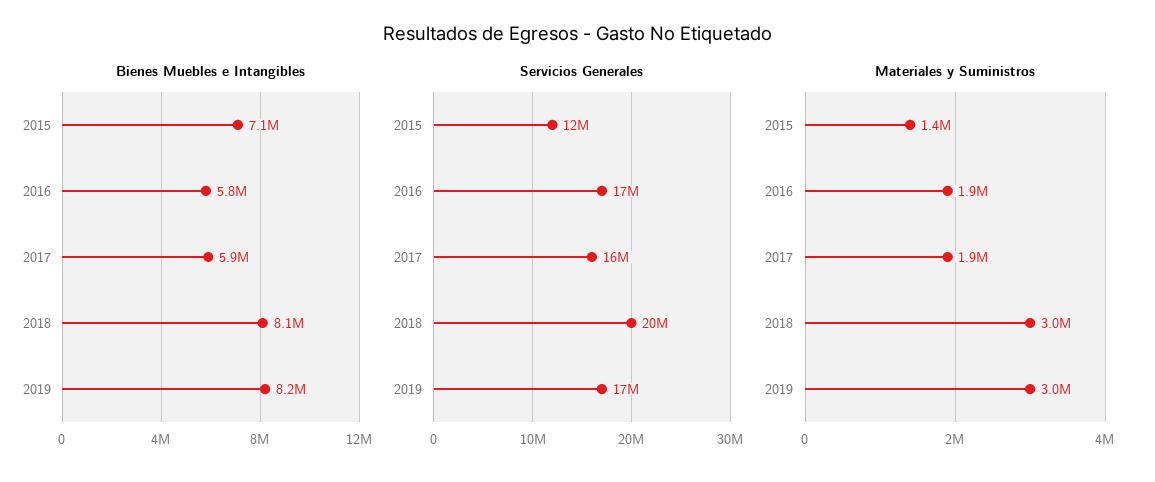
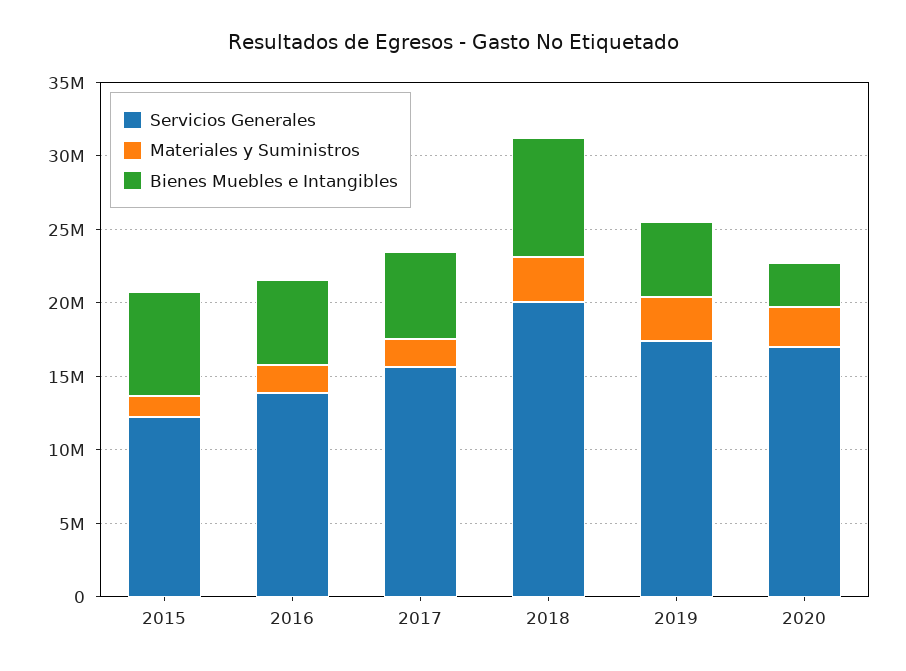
Bienes Muebles e Intangibles, 2019: 8200000 -> 5000000
Servicios Generales, 2016: 17000000 -> 14000000
Servicios Generales, 2020: none -> 17000000
Materiales y Suministros, 2020: none -> 3000000
Bienes Muebles e Intangibles, 2020: none -> 3000000

